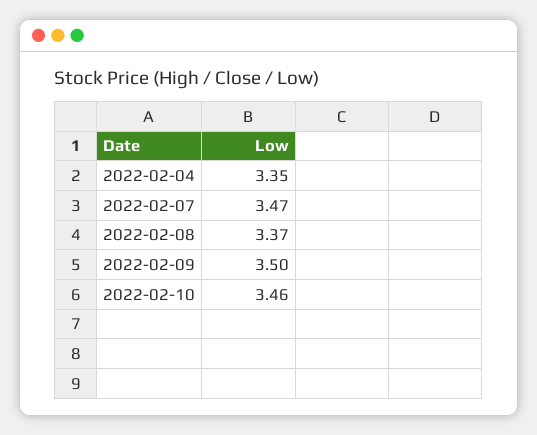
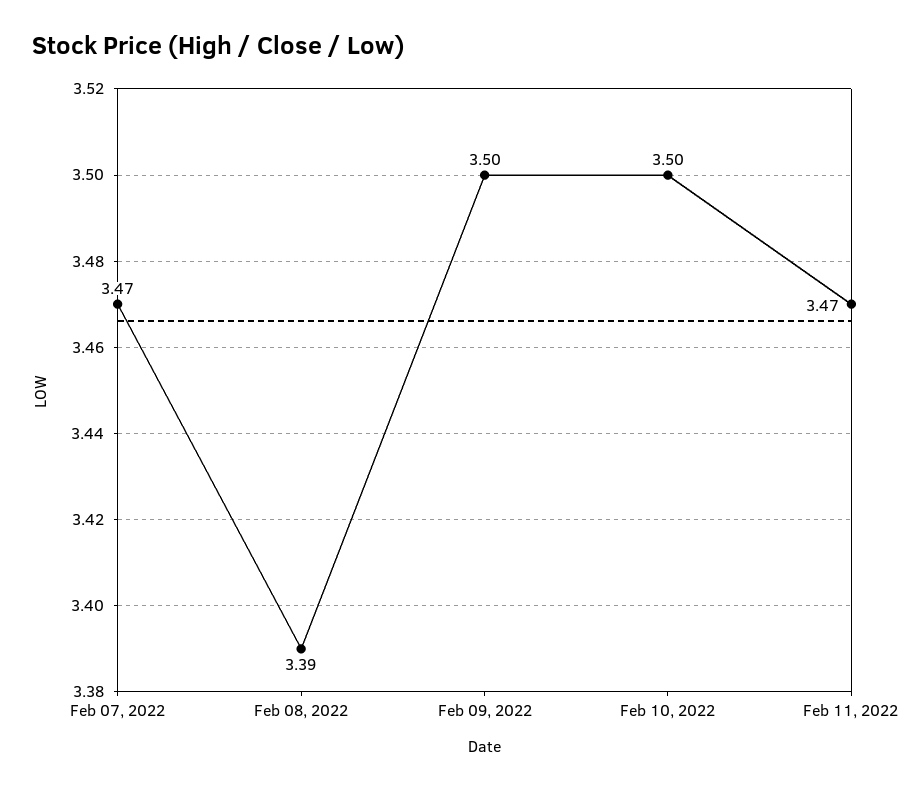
2022-02-04: 3.35 -> none
2022-02-08: 3.37 -> 3.39
2022-02-10: 3.46 -> 3.5
Feb 11, 2022: none -> 3.47

